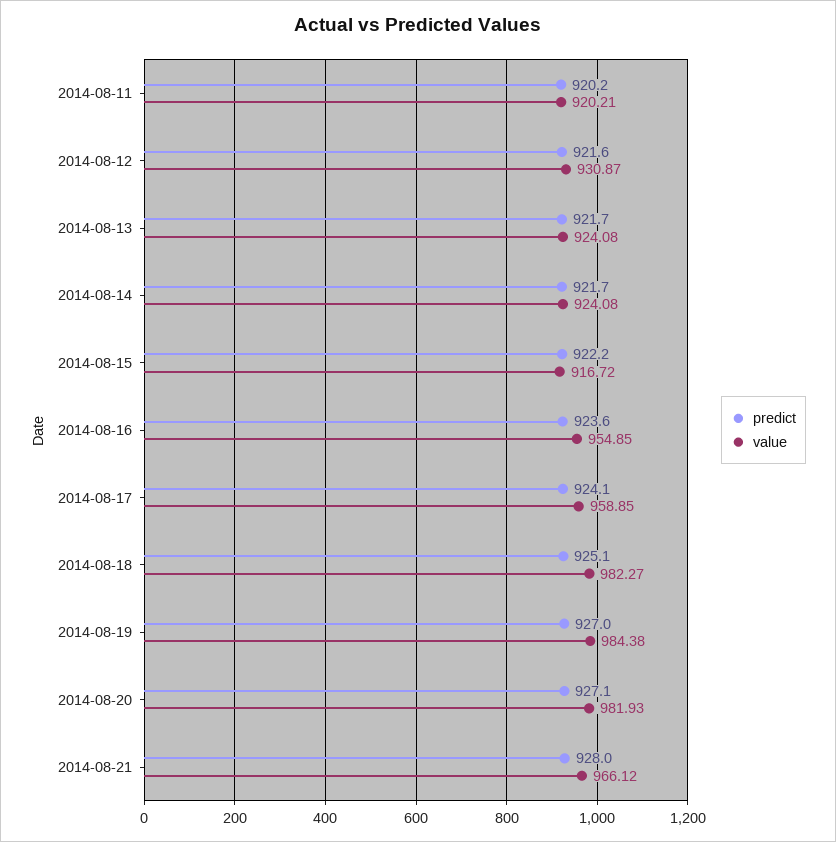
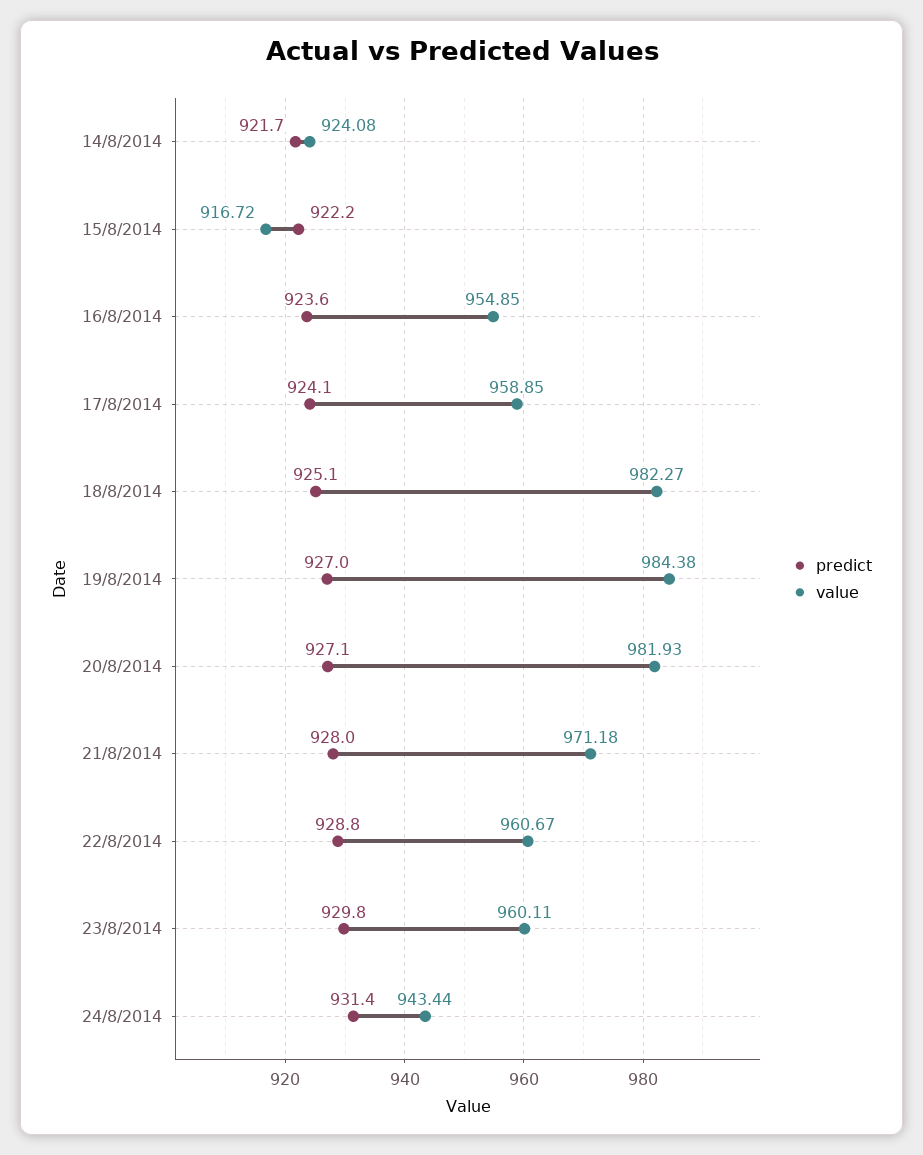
predict, 2014-08-11: 920.2 -> none
value, 2014-08-11: 920.21 -> none
predict, 2014-08-12: 921.6 -> none
value, 2014-08-12: 930.87 -> none
predict, 2014-08-13: 921.7 -> none
value, 2014-08-13: 924.08 -> none
value, 2014-08-21: 966.12 -> 971.18
predict, 22/8/2014: none -> 928.8
value, 22/8/2014: none -> 960.67
predict, 23/8/2014: none -> 929.8
value, 23/8/2014: none -> 960.11
predict, 24/8/2014: none -> 931.4
value, 24/8/2014: none -> 943.44

